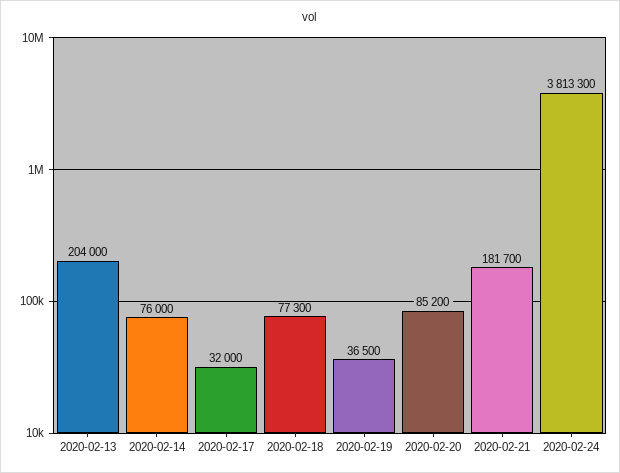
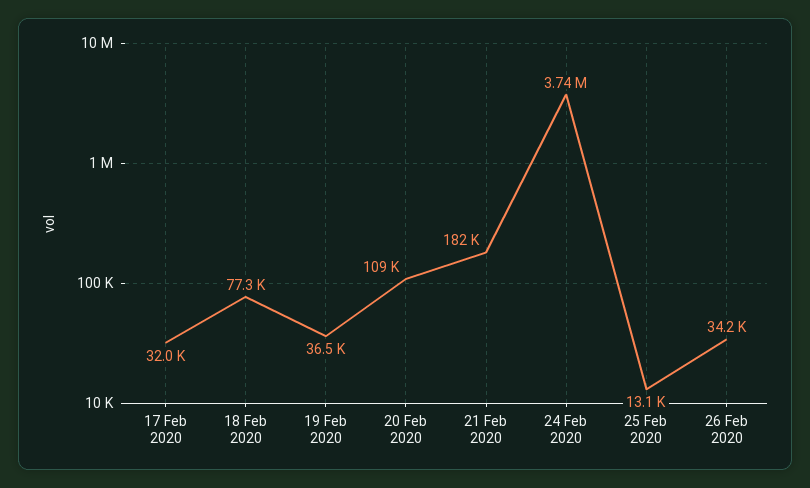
2020-02-13: 204000 -> none
2020-02-14: 76000 -> none
2020-02-20: 85200 -> 109000
2020-02-24: 3813300 -> 3740000
25 Feb 2020: none -> 13100
26 Feb 2020: none -> 34200

